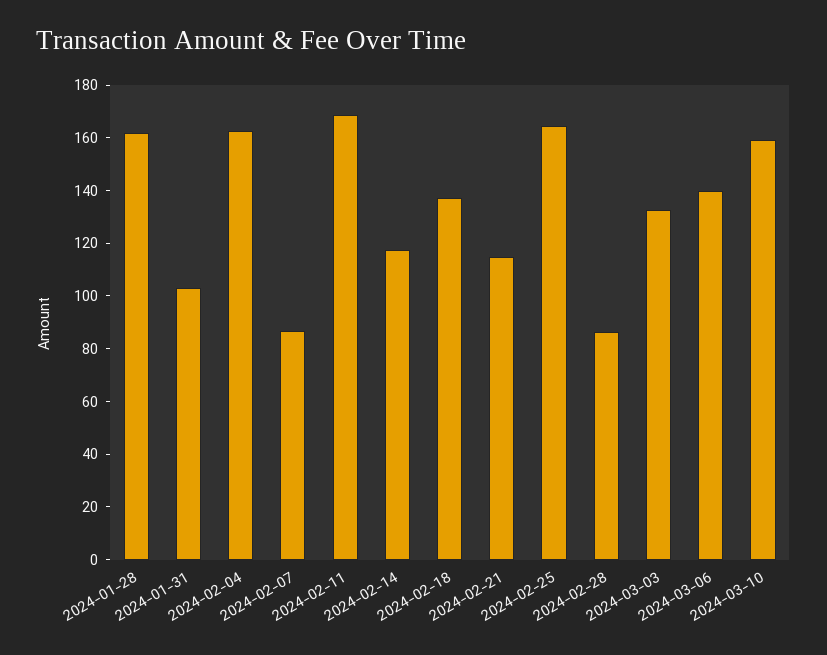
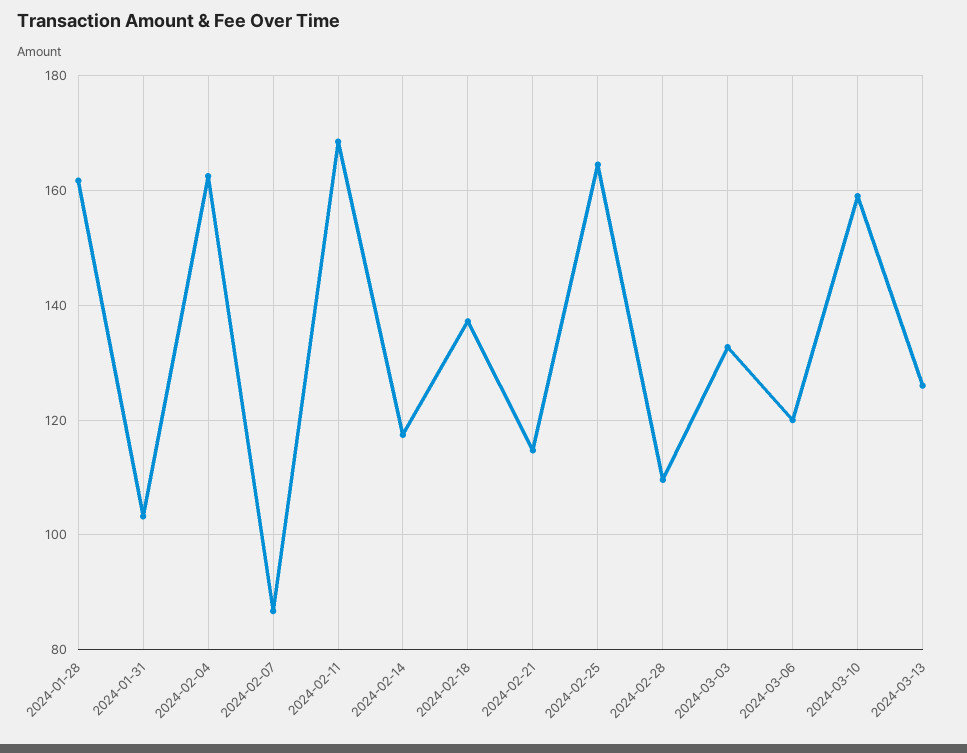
2024-02-28: 85 -> 110
2024-03-06: 140 -> 120
2024-03-13: none -> 126

